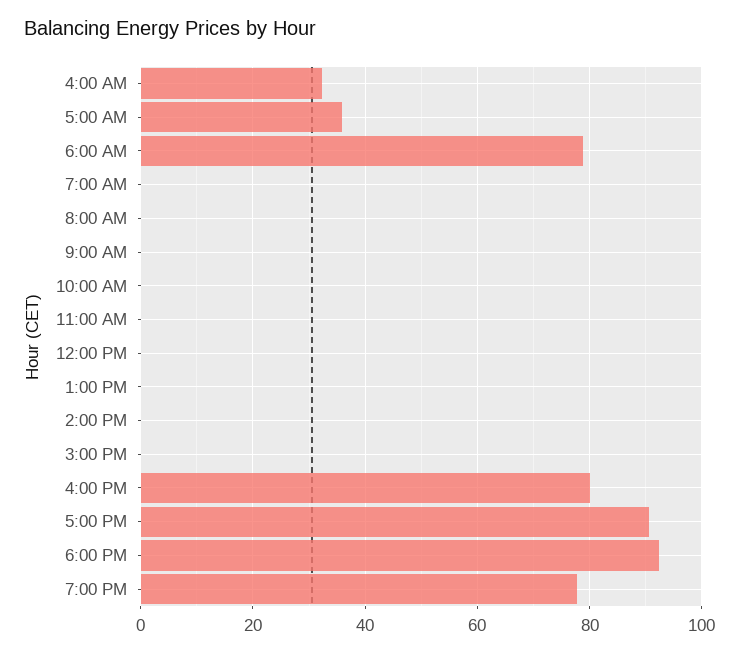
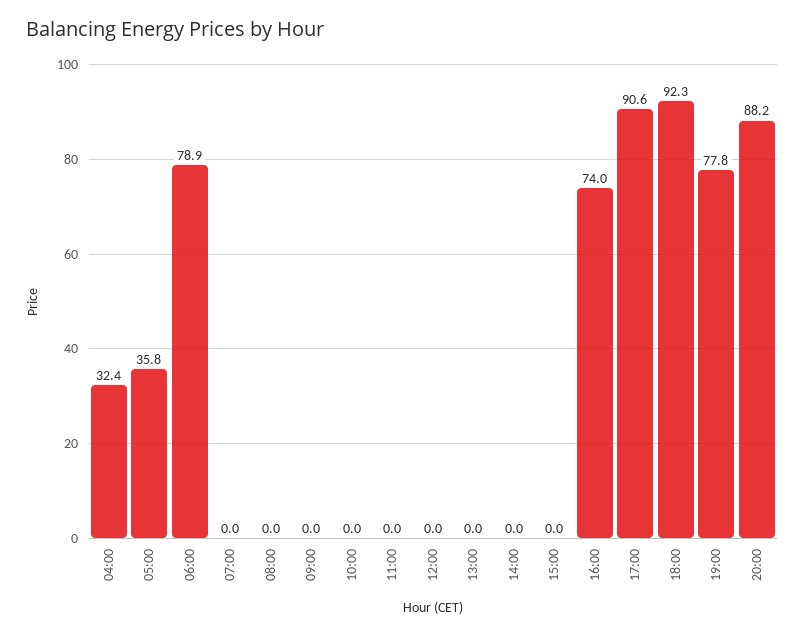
4:00 PM: 80 -> 74
20:00: none -> 88.2

